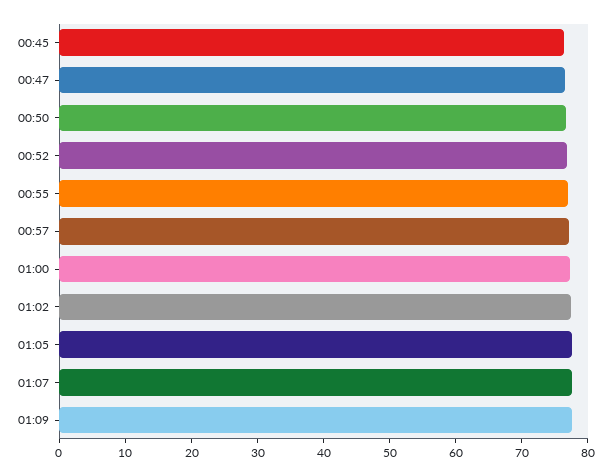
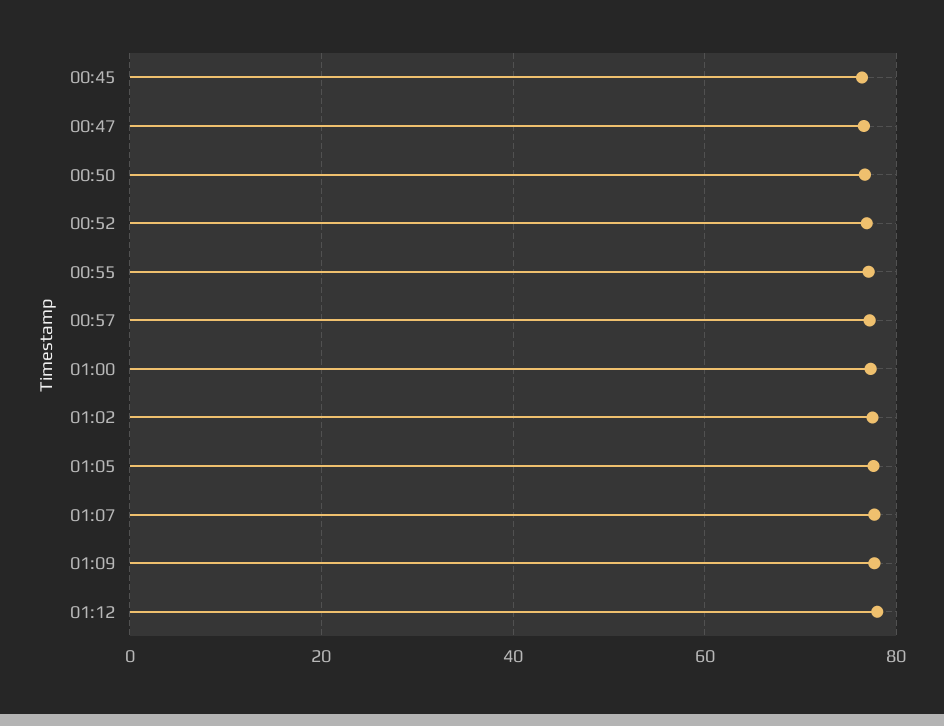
01:12: none -> 78

